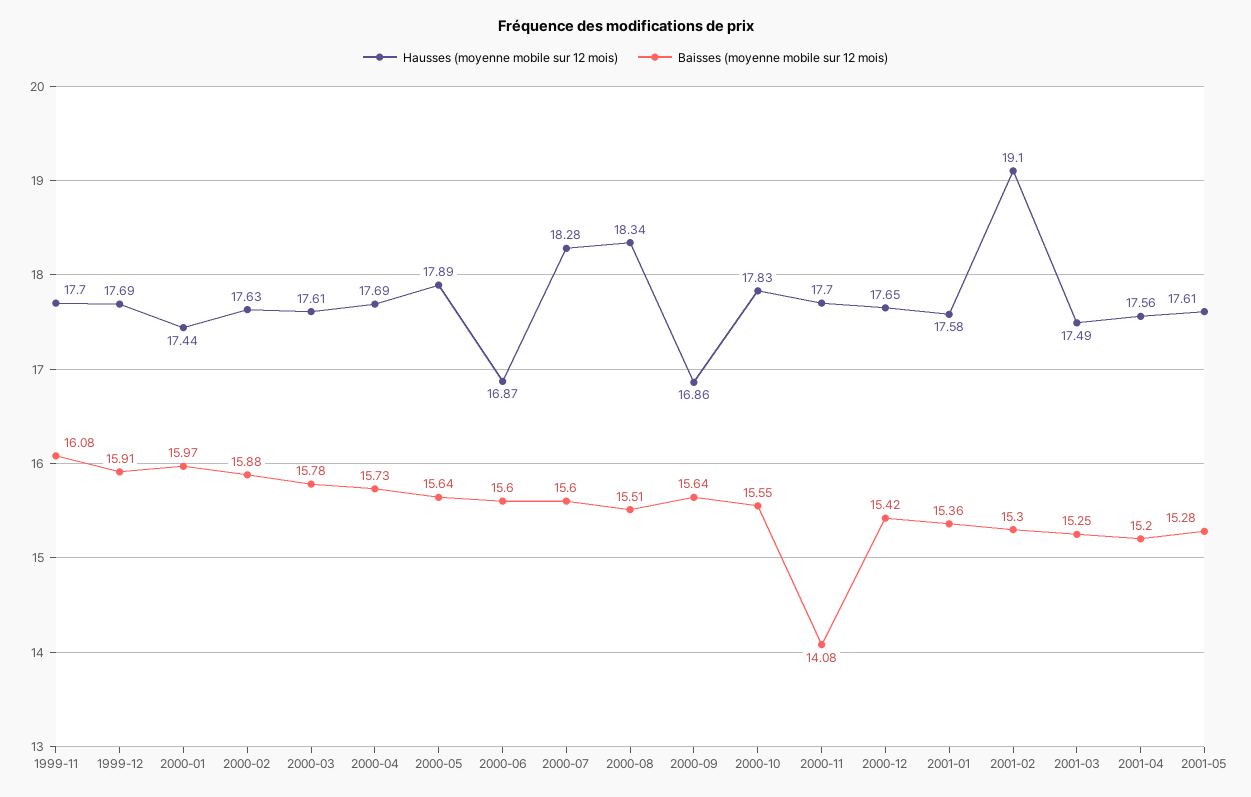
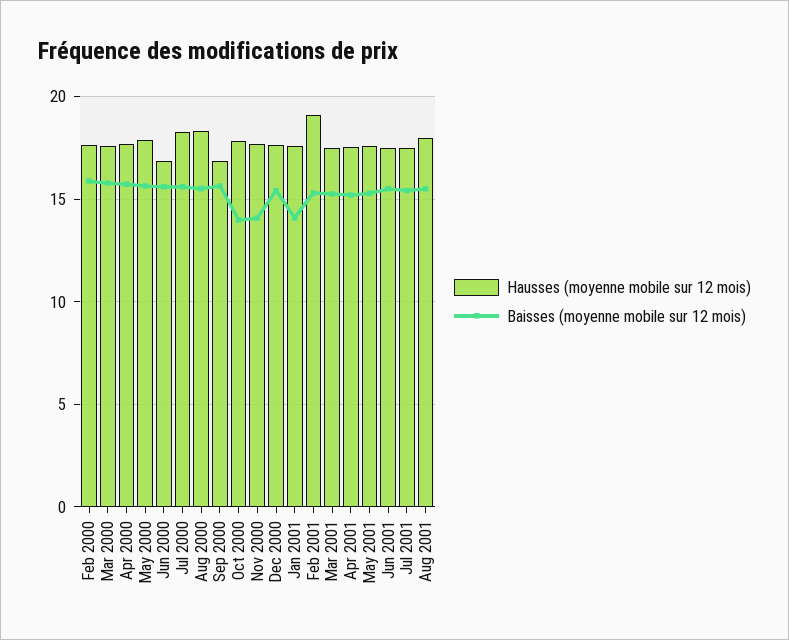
Hausses (moyenne mobile sur 12 mois), 1999-11: 17.7 -> none
Baisses (moyenne mobile sur 12 mois), 1999-11: 16.08 -> none
Hausses (moyenne mobile sur 12 mois), 1999-12: 17.69 -> none
Baisses (moyenne mobile sur 12 mois), 1999-12: 15.91 -> none
Hausses (moyenne mobile sur 12 mois), 2000-01: 17.44 -> none
Baisses (moyenne mobile sur 12 mois), 2000-01: 15.97 -> none
Baisses (moyenne mobile sur 12 mois), 2000-10: 15.55 -> 14
Baisses (moyenne mobile sur 12 mois), 2001-01: 15.36 -> 14
Hausses (moyenne mobile sur 12 mois), Jun 2001: none -> 17.5
Baisses (moyenne mobile sur 12 mois), Jun 2001: none -> 15.5
Hausses (moyenne mobile sur 12 mois), Jul 2001: none -> 17.5
Baisses (moyenne mobile sur 12 mois), Jul 2001: none -> 15.5
Hausses (moyenne mobile sur 12 mois), Aug 2001: none -> 18
Baisses (moyenne mobile sur 12 mois), Aug 2001: none -> 15.5

